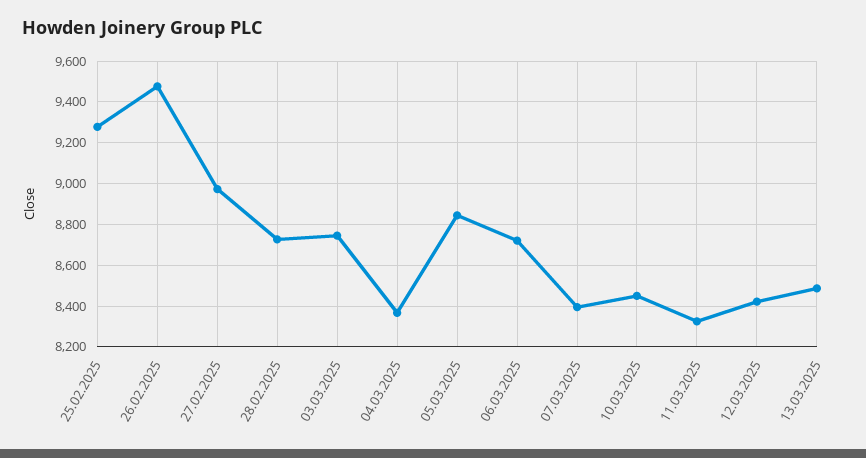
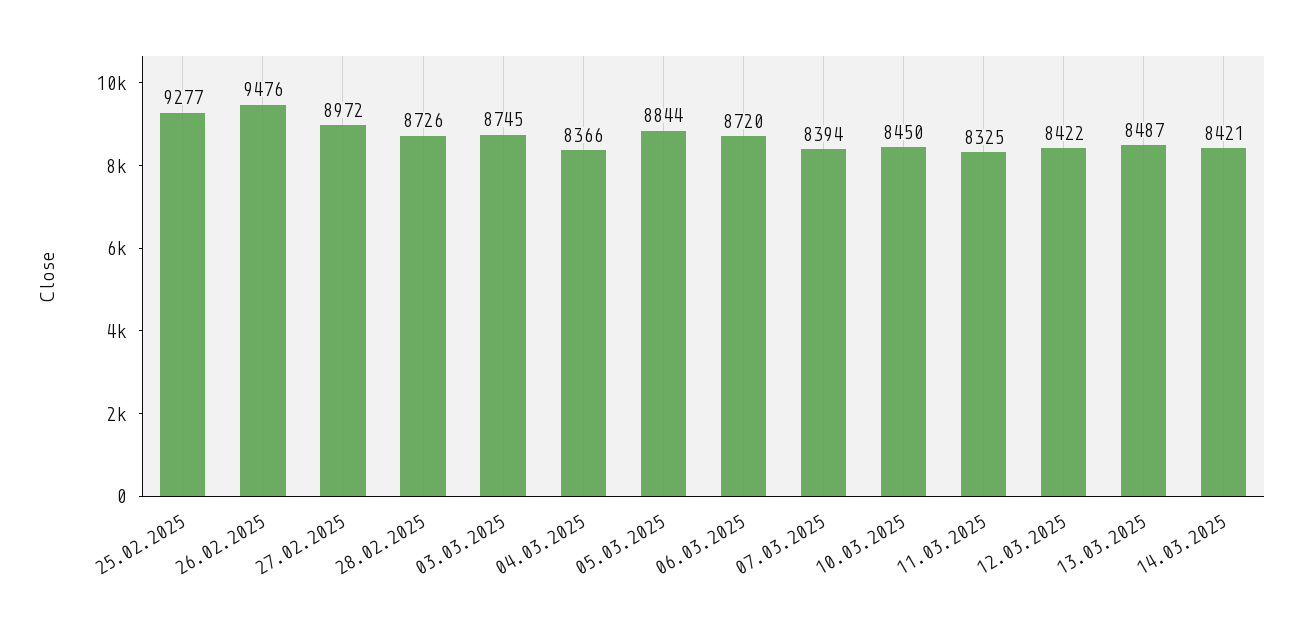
14.03.2025: none -> 8421

